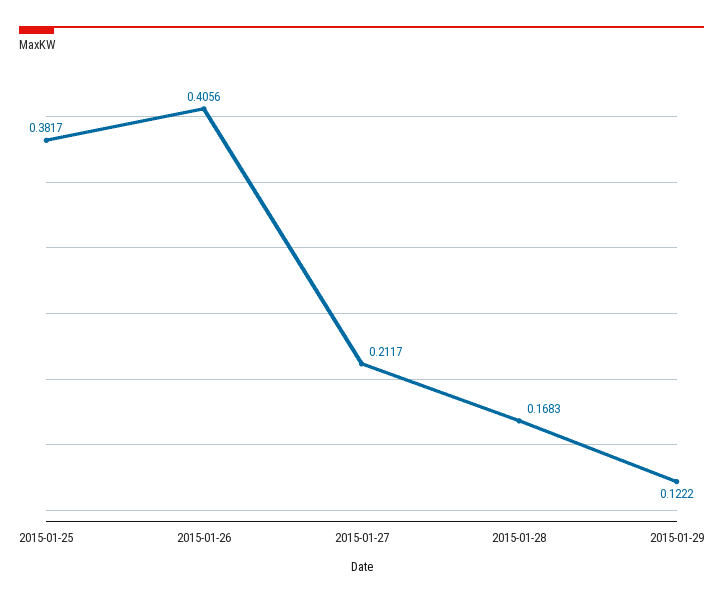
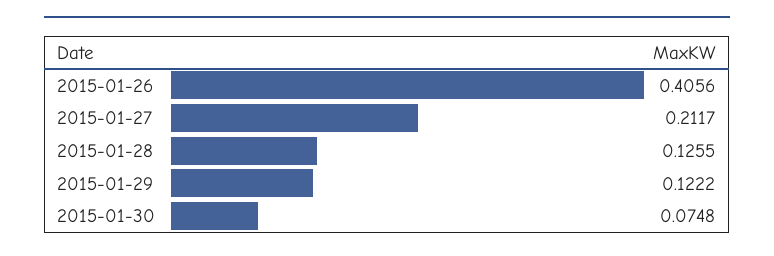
2015-01-25: 0.3817 -> none
2015-01-28: 0.1683 -> 0.1255
2015-01-30: none -> 0.0748

